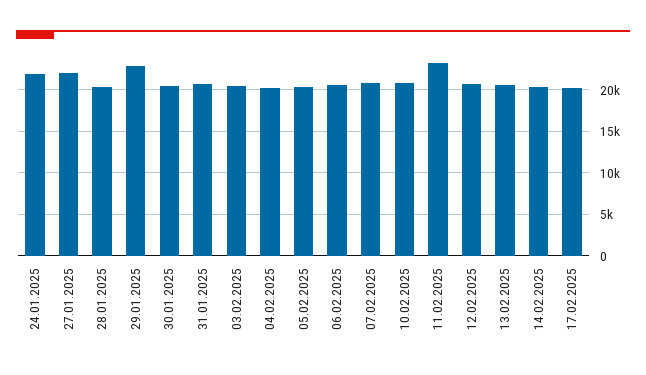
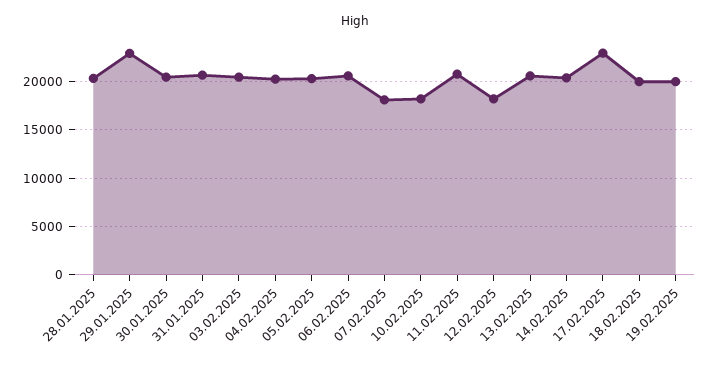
24.01.2025: 22000 -> none
27.01.2025: 22000 -> none
07.02.2025: 21000 -> 18000
10.02.2025: 21000 -> 18000
11.02.2025: 23000 -> 21000
12.02.2025: 21000 -> 18000
17.02.2025: 20000 -> 23000
18.02.2025: none -> 20000
19.02.2025: none -> 20000

